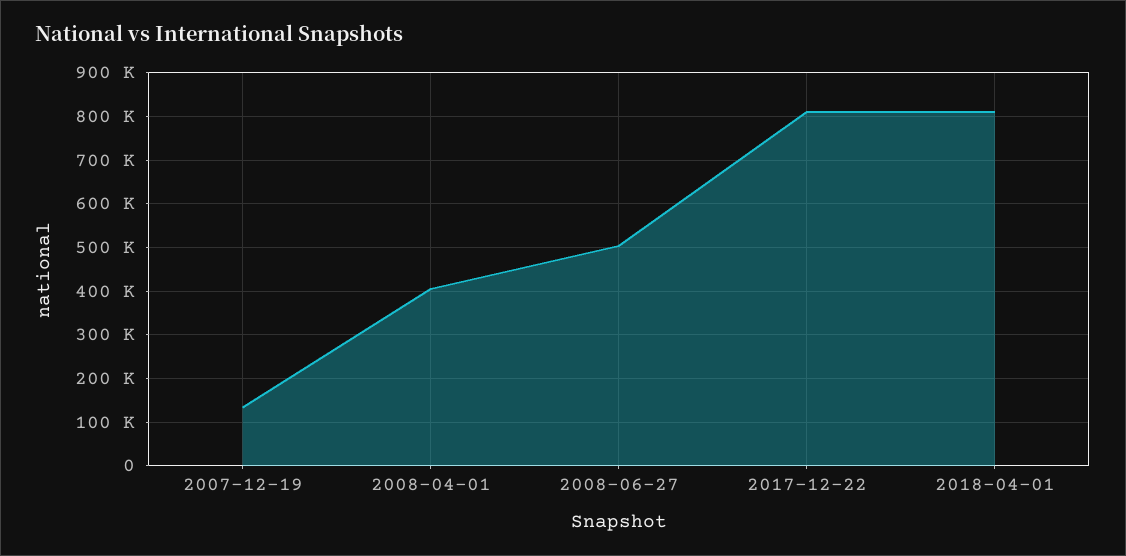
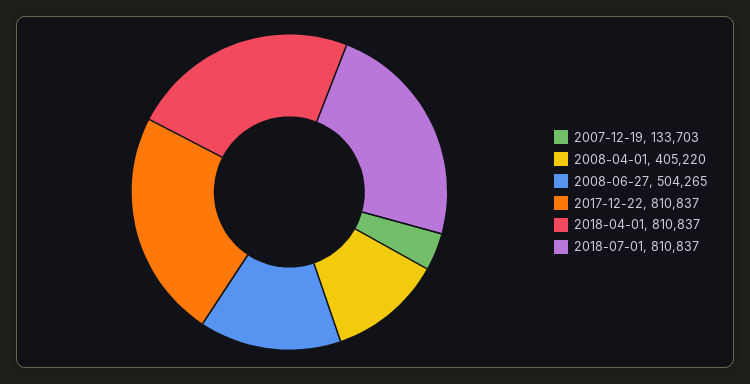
2018-07-01: none -> 810837

